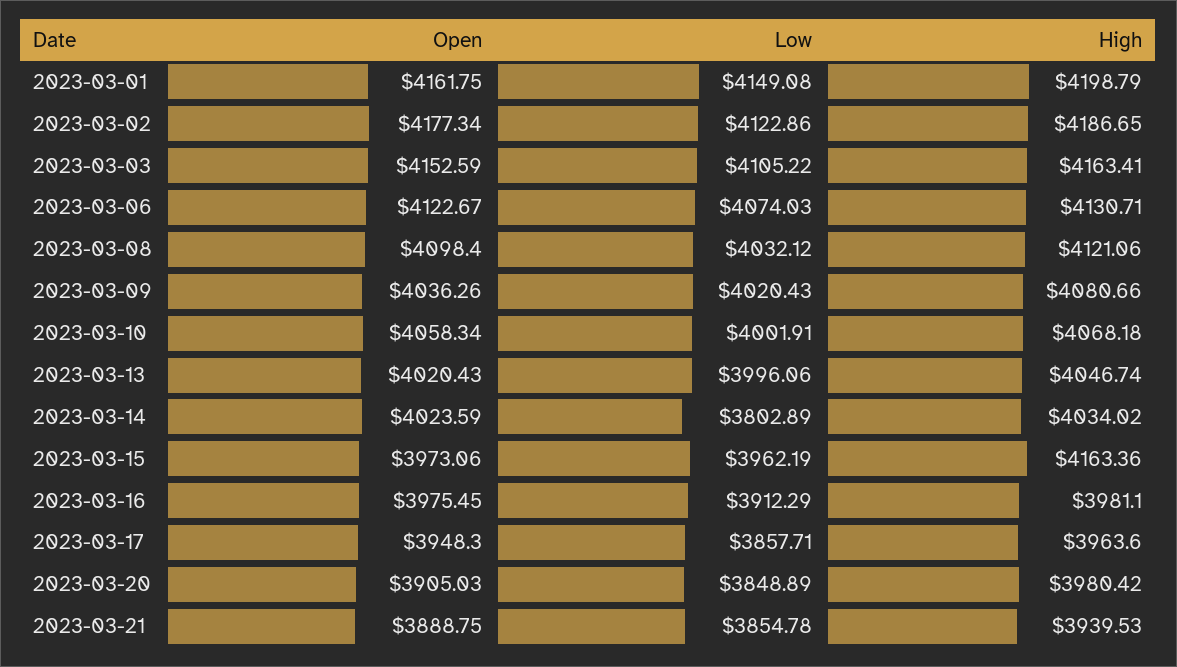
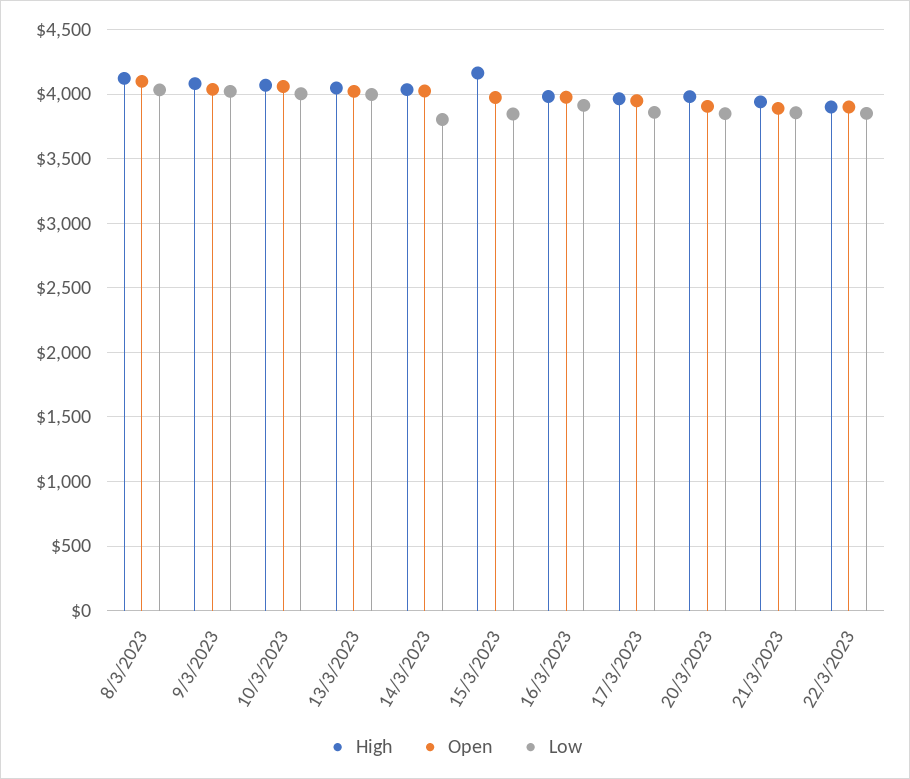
Open, 2023-03-01: 4161.75 -> none
Low, 2023-03-01: 4149.08 -> none
High, 2023-03-01: 4198.79 -> none
Open, 2023-03-02: 4177.34 -> none
Low, 2023-03-02: 4122.86 -> none
High, 2023-03-02: 4186.65 -> none
Open, 2023-03-03: 4152.59 -> none
Low, 2023-03-03: 4105.22 -> none
High, 2023-03-03: 4163.41 -> none
Open, 2023-03-06: 4122.67 -> none
Low, 2023-03-06: 4074.03 -> none
High, 2023-03-06: 4130.71 -> none
Low, 2023-03-15: 3962.19 -> 3850
High, 22/3/2023: none -> 3900
Open, 22/3/2023: none -> 3900
Low, 22/3/2023: none -> 3850

